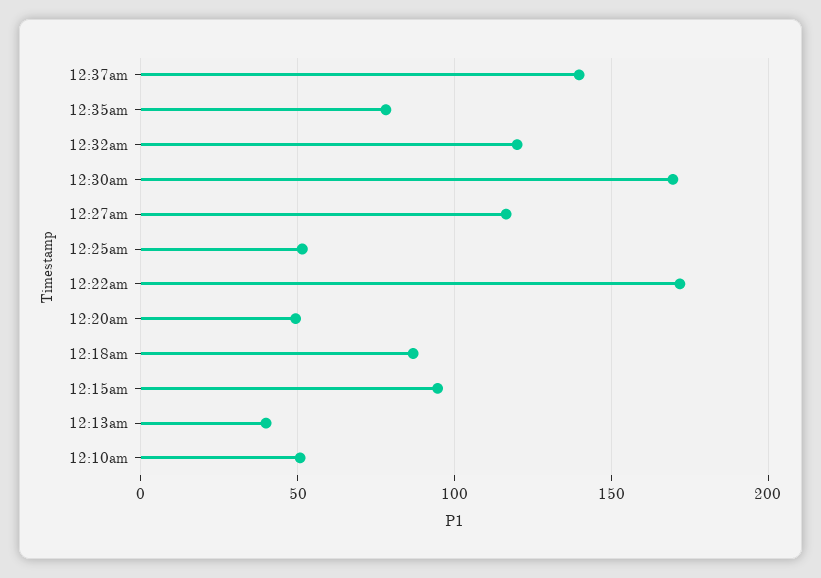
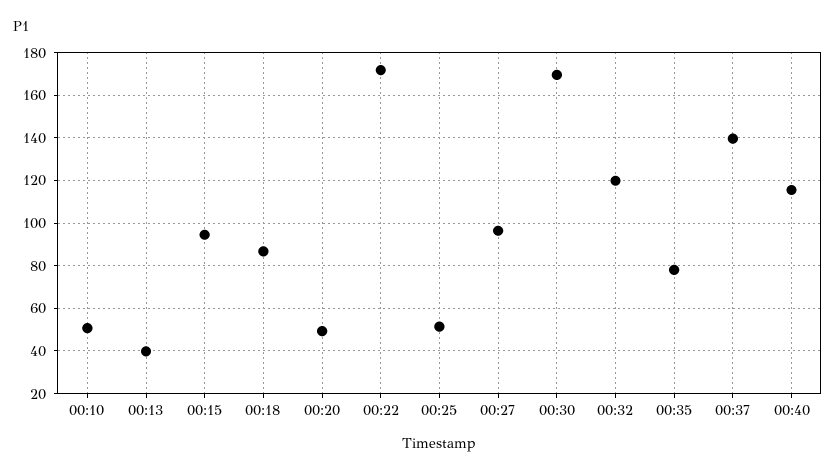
12:27am: 115 -> 95
00:40: none -> 115

